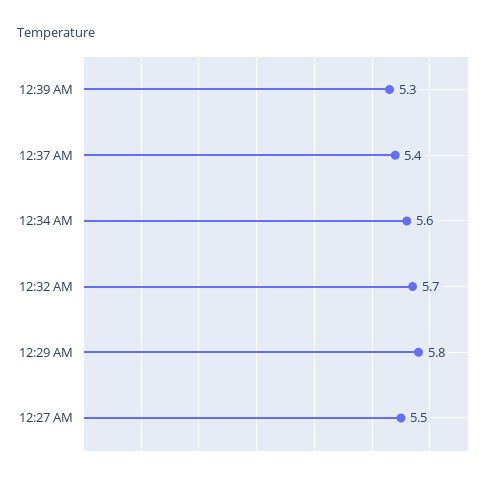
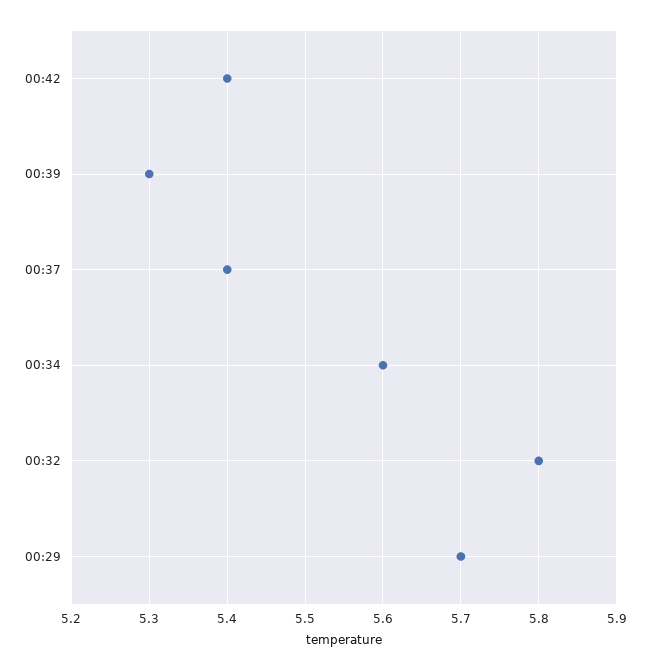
12:32 AM: 5.7 -> 5.8
12:29 AM: 5.8 -> 5.7
12:27 AM: 5.5 -> none
00:42: none -> 5.4

